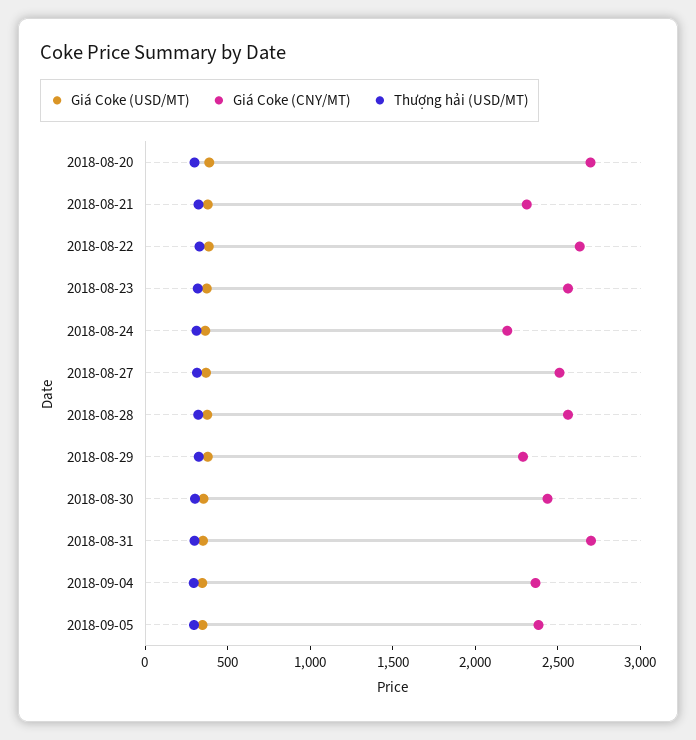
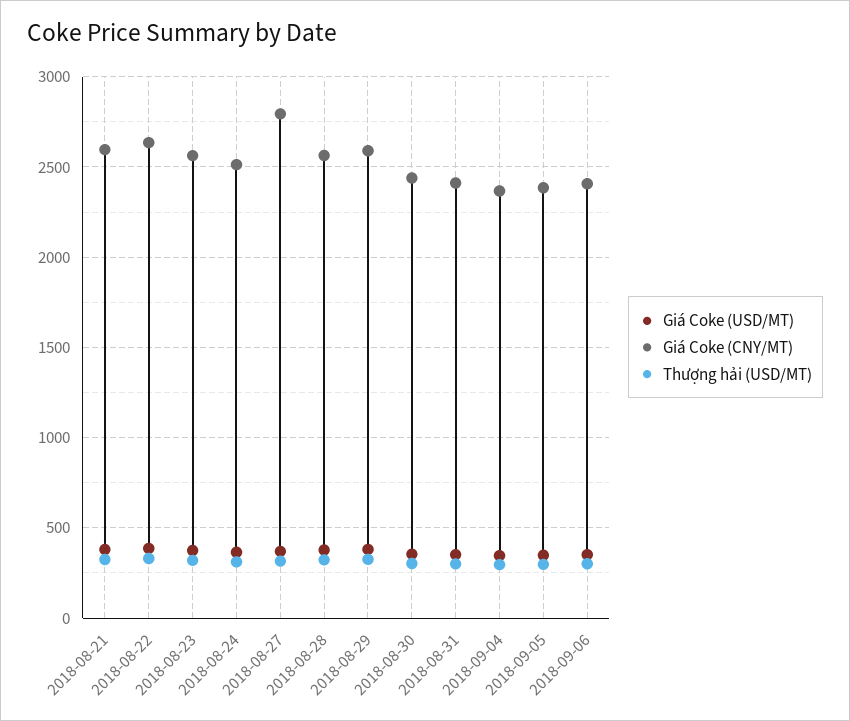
Giá Coke (USD/MT), 2018-08-20: 400 -> none
Giá Coke (CNY/MT), 2018-08-20: 2700 -> none
Thượng hải (USD/MT), 2018-08-20: 300 -> none
Giá Coke (CNY/MT), 2018-08-21: 2300 -> 2600
Giá Coke (CNY/MT), 2018-08-24: 2200 -> 2500
Giá Coke (CNY/MT), 2018-08-27: 2500 -> 2800
Giá Coke (CNY/MT), 2018-08-29: 2300 -> 2600
Giá Coke (CNY/MT), 2018-08-31: 2700 -> 2400
Giá Coke (USD/MT), 2018-09-06: none -> 350
Giá Coke (CNY/MT), 2018-09-06: none -> 2400
Thượng hải (USD/MT), 2018-09-06: none -> 300

